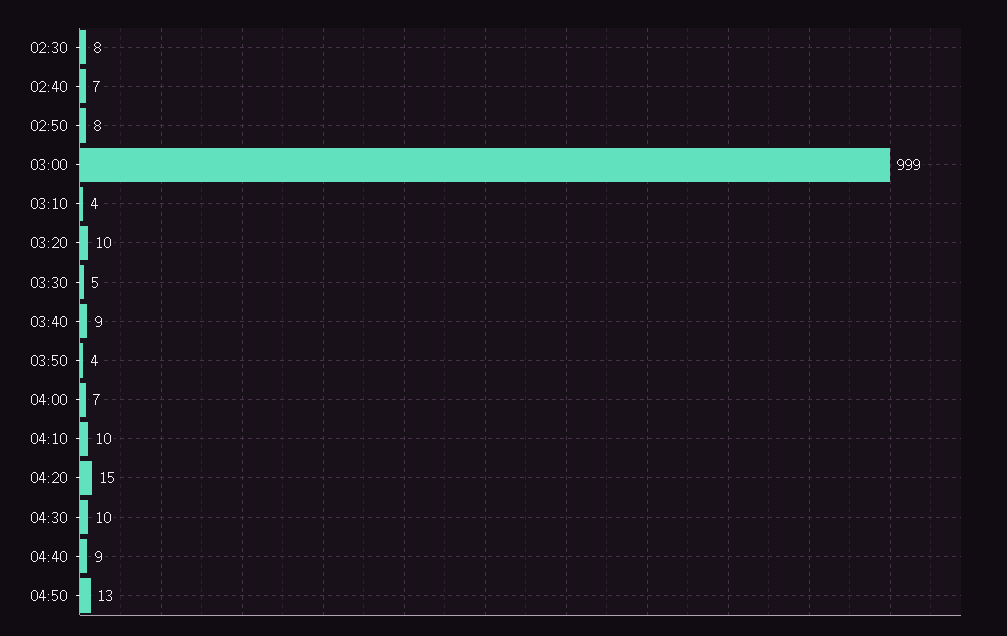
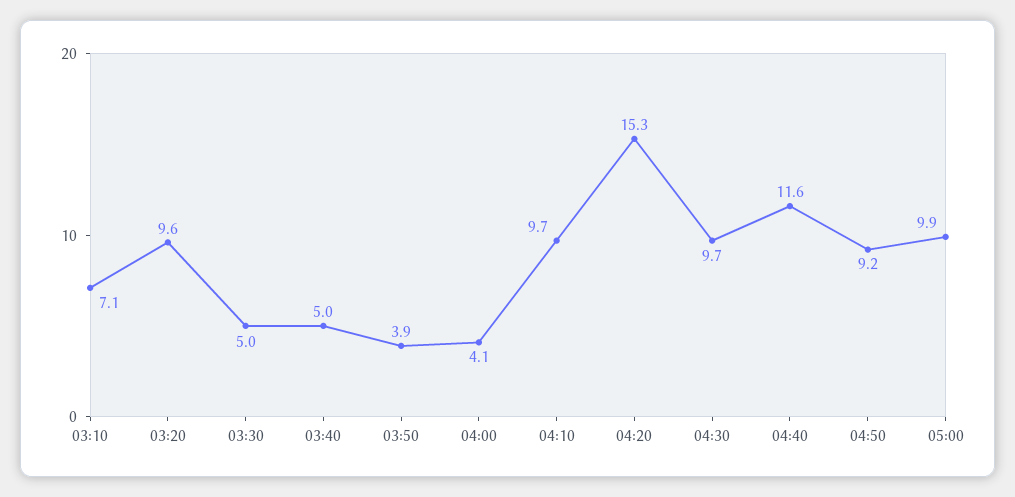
02:30: 8 -> none
02:40: 7 -> none
02:50: 8 -> none
03:00: 999 -> none
03:10: 4 -> 7.1
03:40: 9 -> 5
04:00: 7 -> 4.1
04:40: 9 -> 11.6
04:50: 13 -> 9.2
05:00: none -> 9.9

